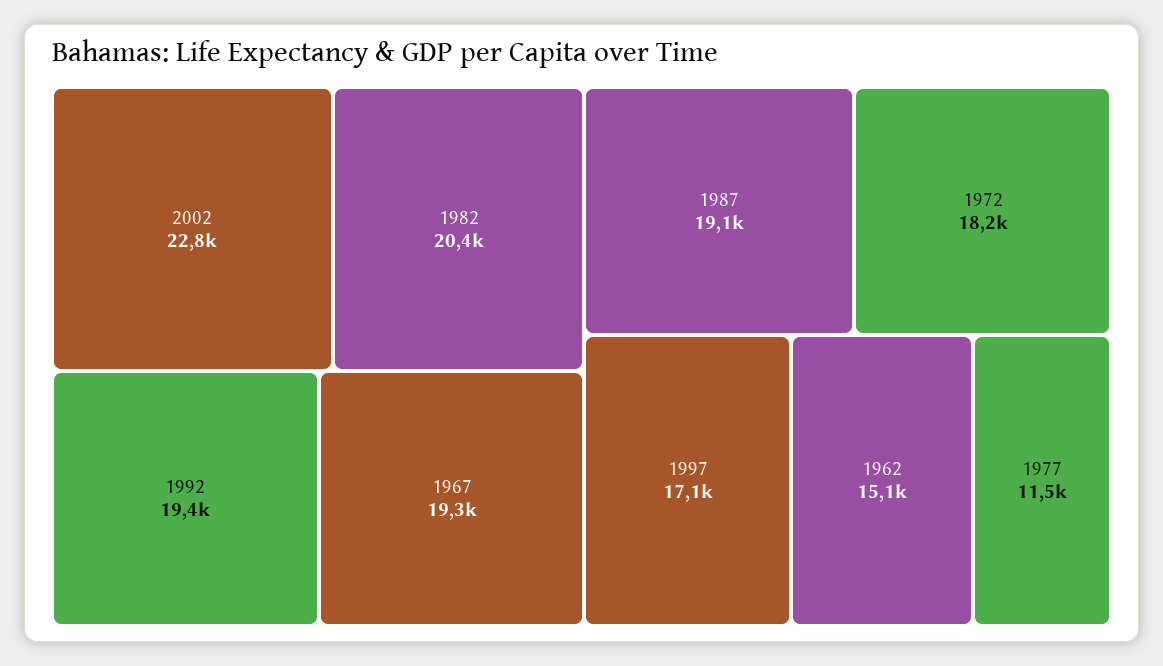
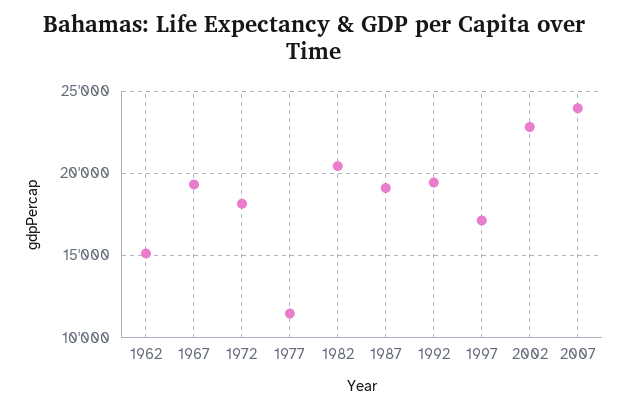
2007: none -> 24000

